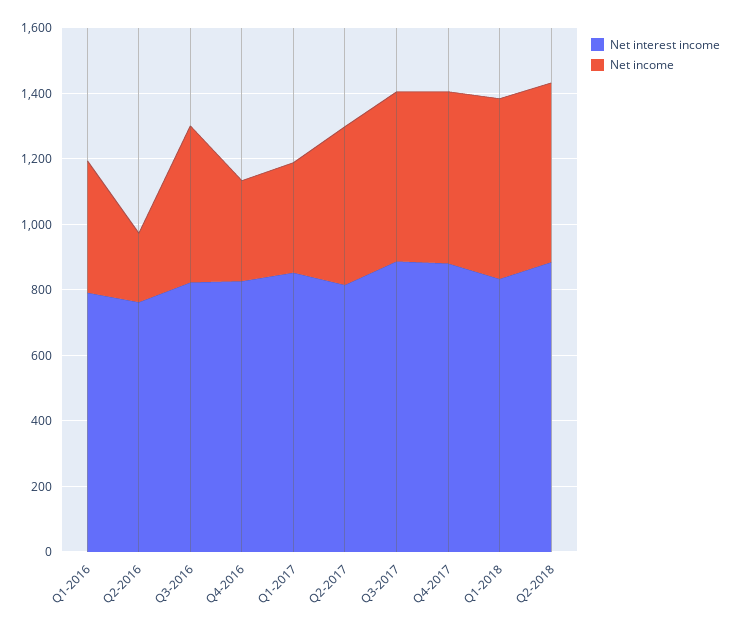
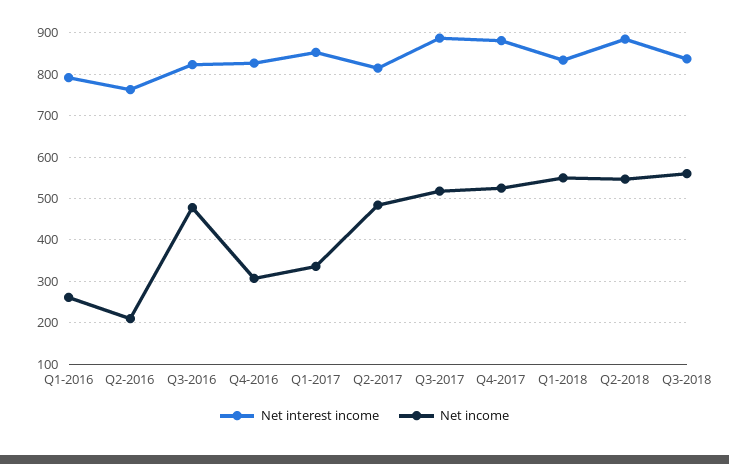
Net income, Q1-2016: 400 -> 260
Net interest income, Q3-2018: none -> 840
Net income, Q3-2018: none -> 560

